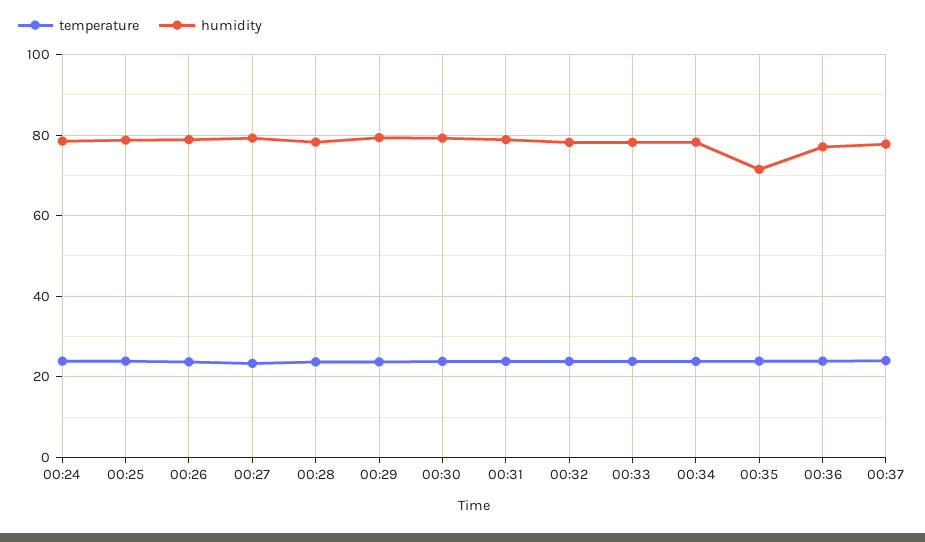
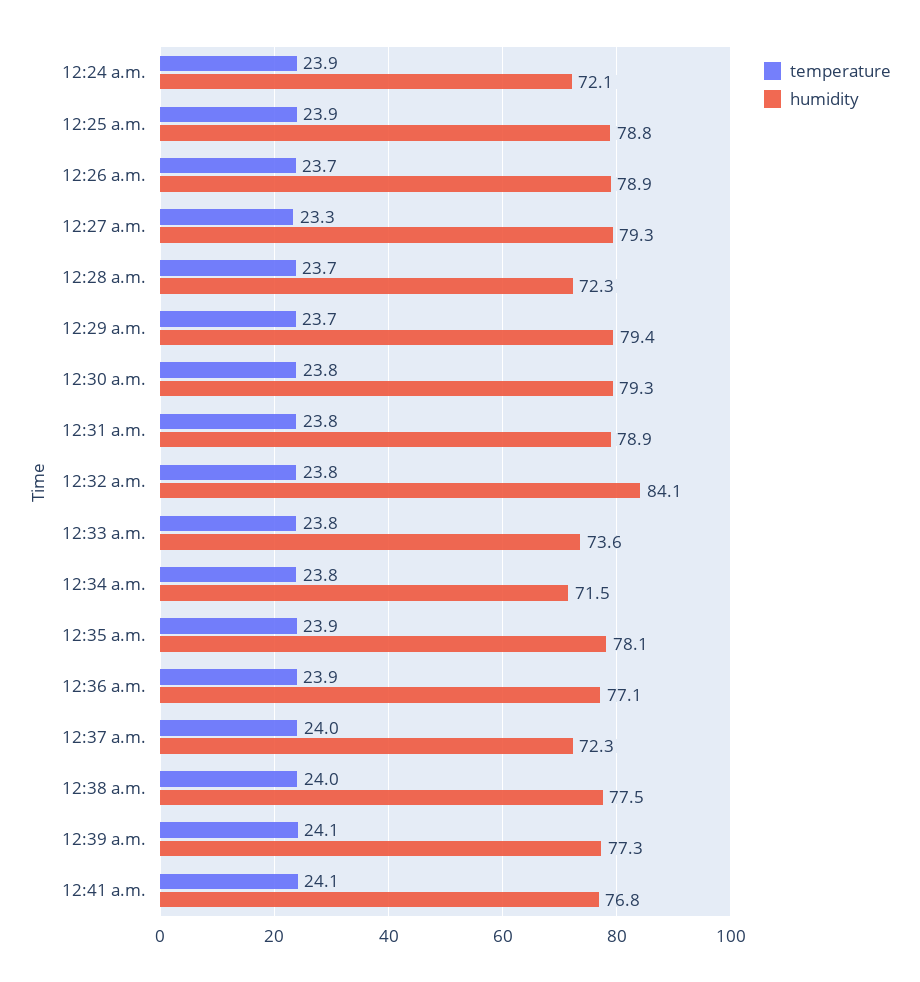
humidity, 00:24: 78 -> 72.1
humidity, 00:28: 78 -> 72.3
humidity, 00:32: 78 -> 84.1
humidity, 00:33: 78 -> 73.6
humidity, 00:34: 78 -> 71.5
humidity, 00:35: 72 -> 78.1
humidity, 00:37: 78 -> 72.3
temperature, 12:38 a.m.: none -> 24
humidity, 12:38 a.m.: none -> 77.5
temperature, 12:39 a.m.: none -> 24.1
humidity, 12:39 a.m.: none -> 77.3
temperature, 12:41 a.m.: none -> 24.1
humidity, 12:41 a.m.: none -> 76.8

